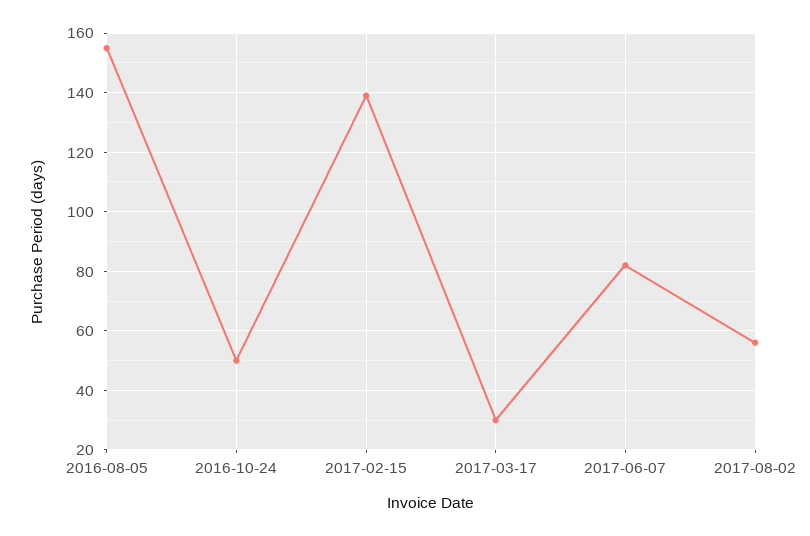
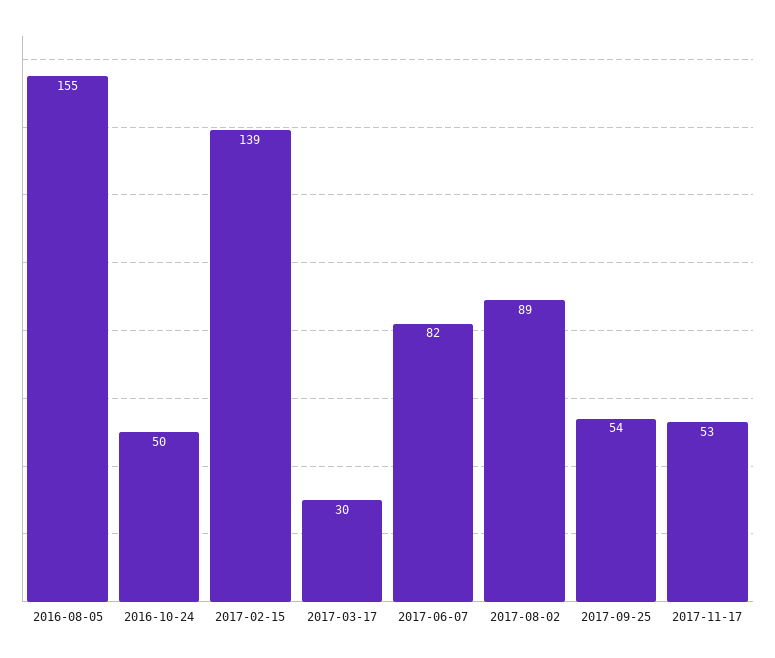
2017-08-02: 55 -> 89
2017-09-25: none -> 54
2017-11-17: none -> 53

